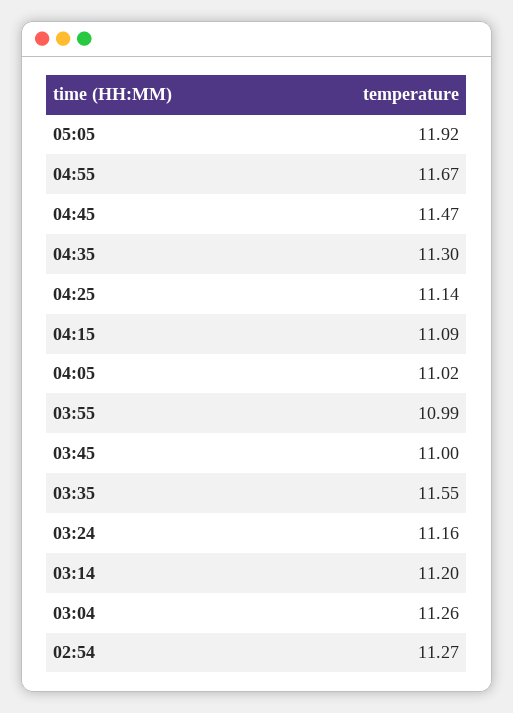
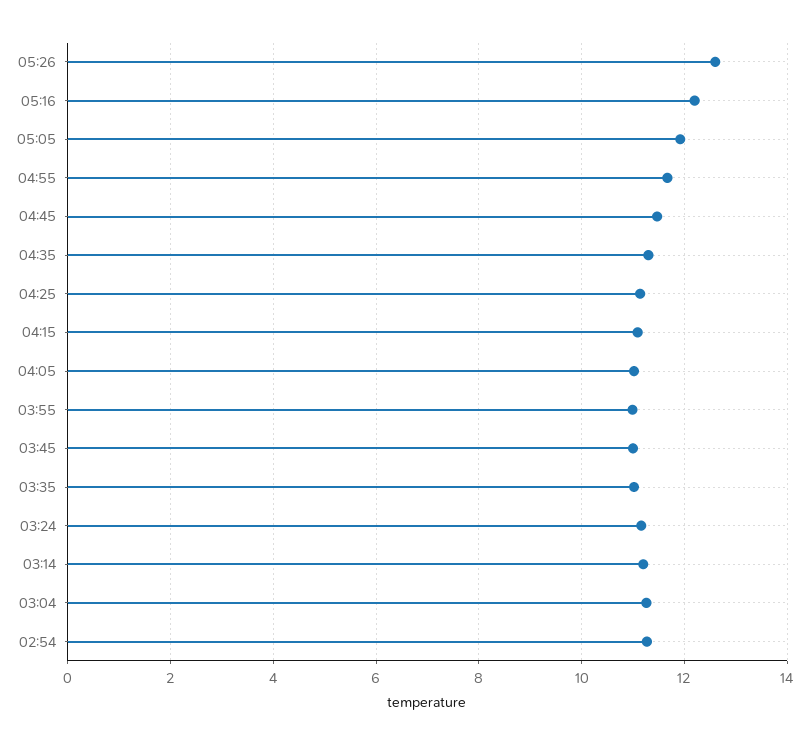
03:35: 11.55 -> 11
05:26: none -> 12.6
05:16: none -> 12.2

